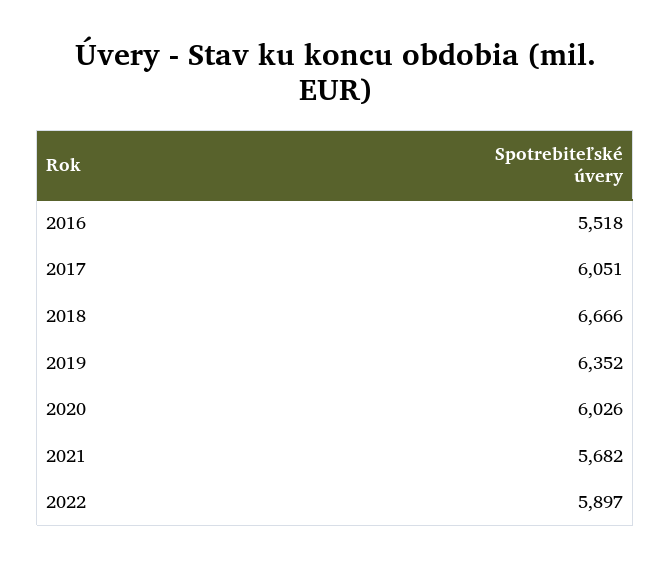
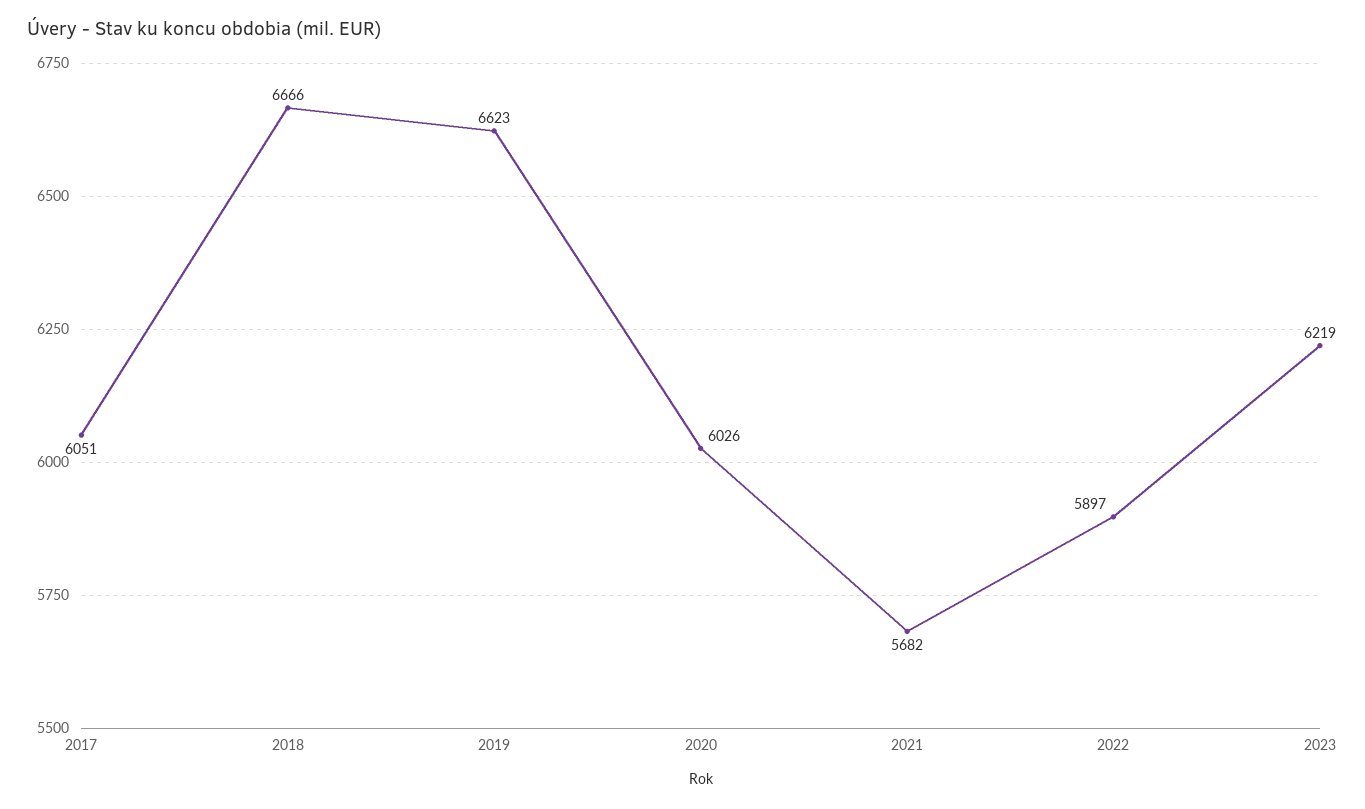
2016: 5518 -> none
2019: 6352 -> 6623
2023: none -> 6219

